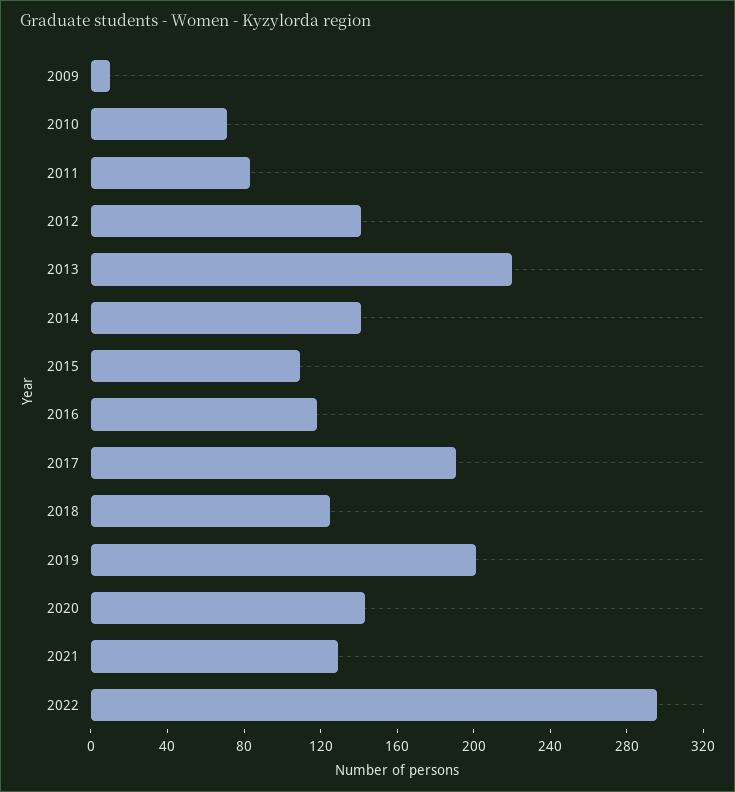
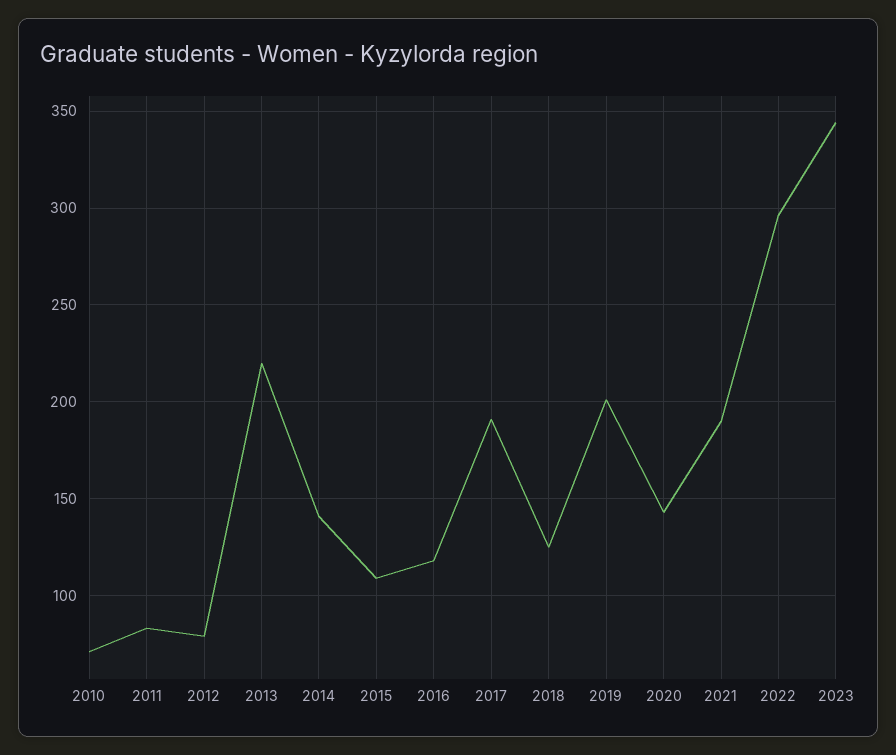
2009: 10 -> none
2012: 140 -> 80
2021: 130 -> 190
2023: none -> 345

